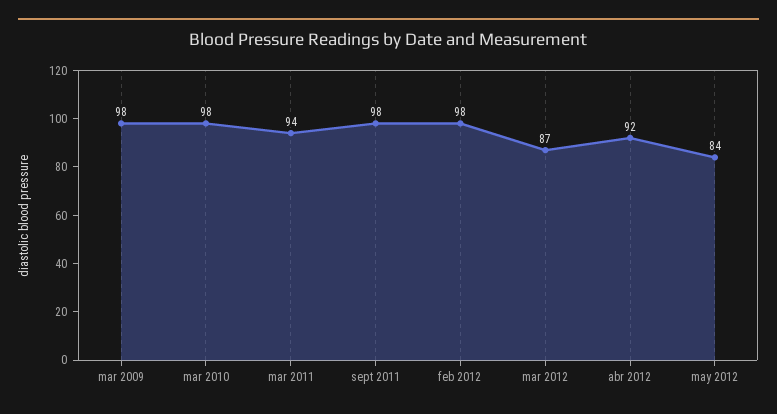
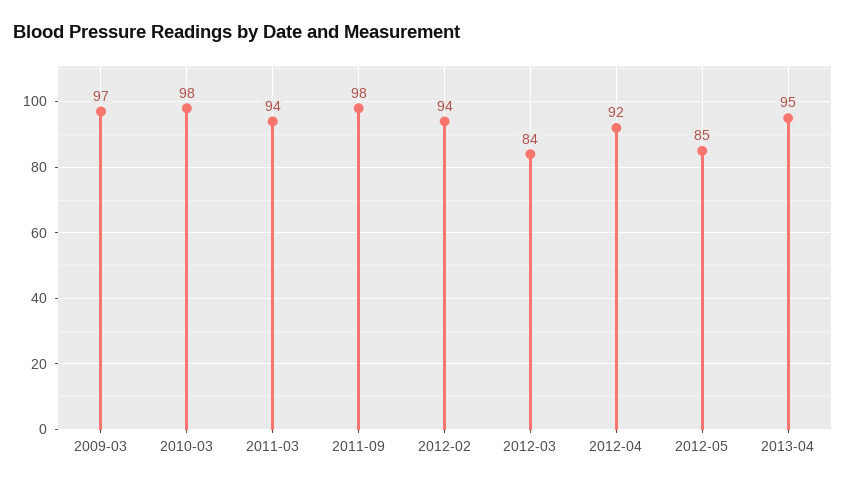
mar 2009: 98 -> 97
feb 2012: 98 -> 94
mar 2012: 87 -> 84
may 2012: 84 -> 85
2013-04: none -> 95

